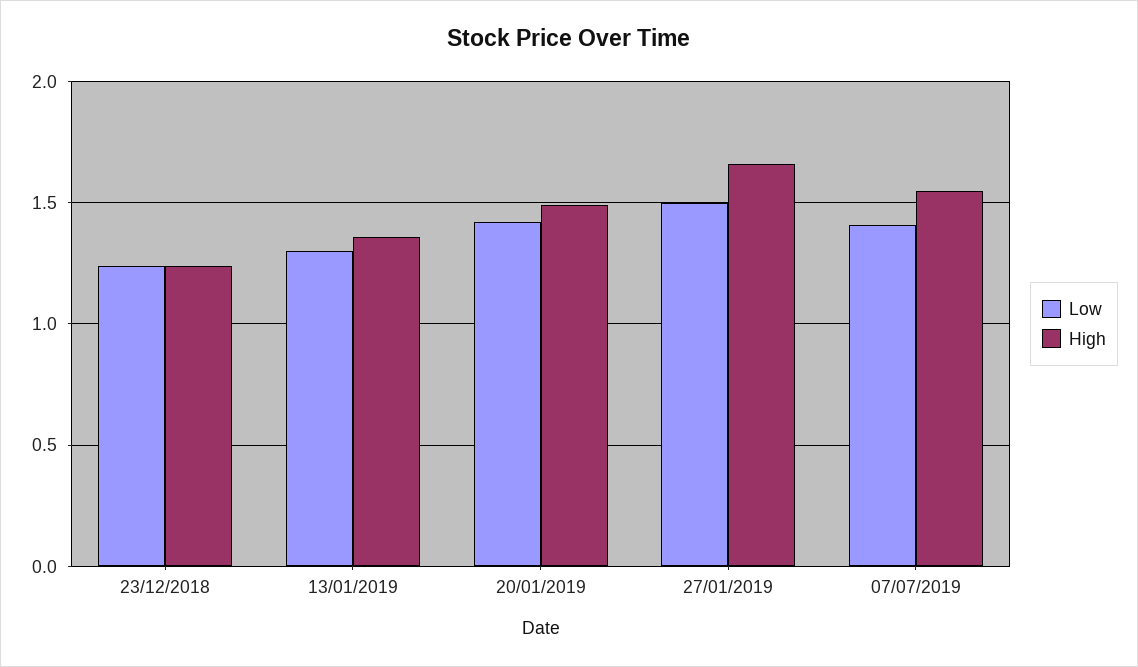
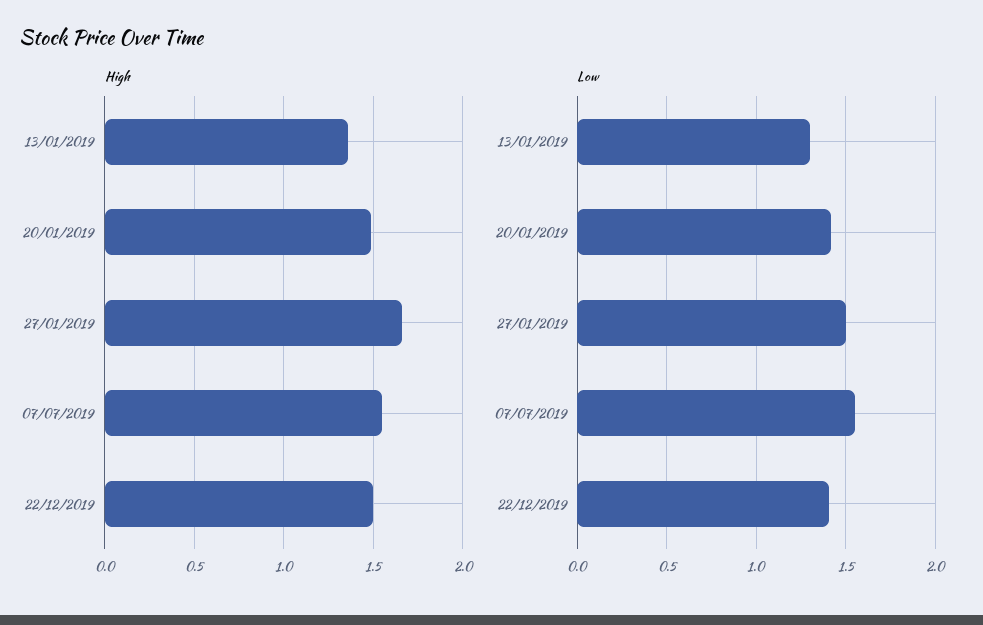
Low, 23/12/2018: 1.25 -> none
High, 23/12/2018: 1.25 -> none
Low, 07/07/2019: 1.4 -> 1.55
High, 22/12/2019: none -> 1.5
Low, 22/12/2019: none -> 1.4

